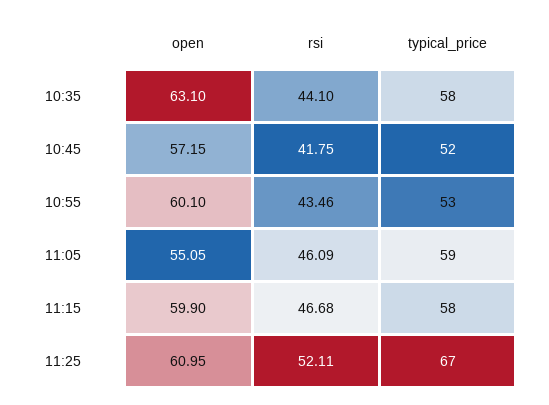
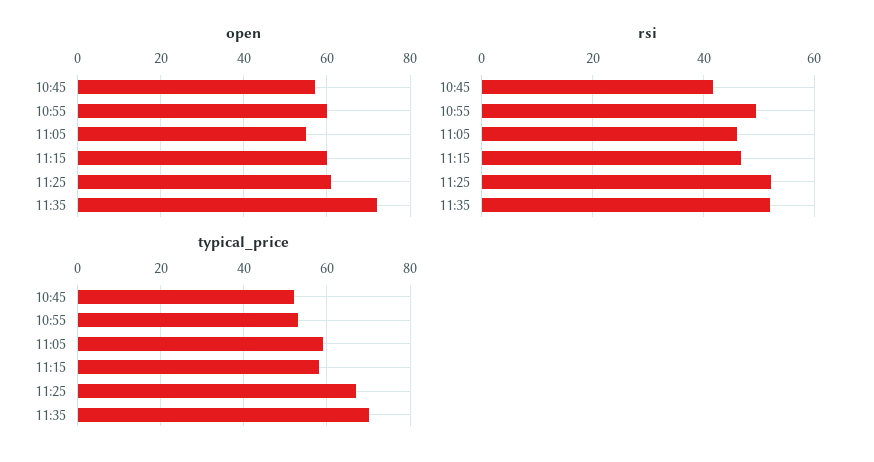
open, 10:35: 63.1 -> none
rsi, 10:35: 44.1 -> none
typical_price, 10:35: 58 -> none
rsi, 10:55: 43.46 -> 50
open, 11:35: none -> 72
rsi, 11:35: none -> 52
typical_price, 11:35: none -> 70

